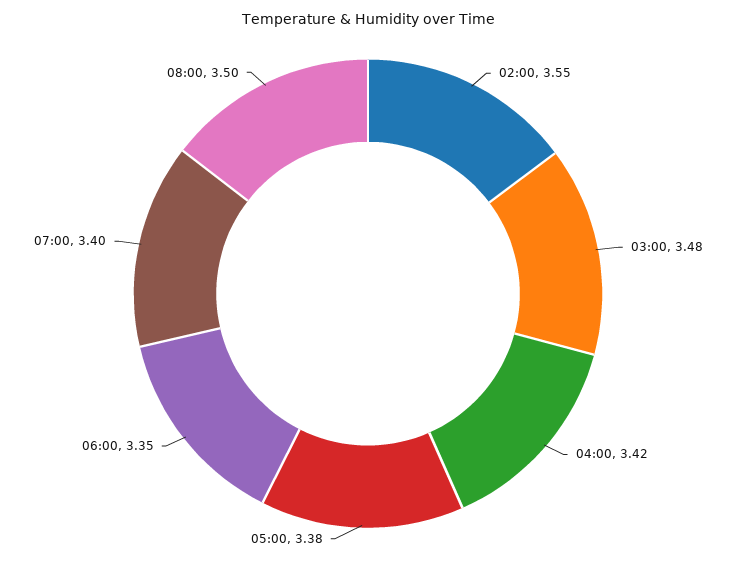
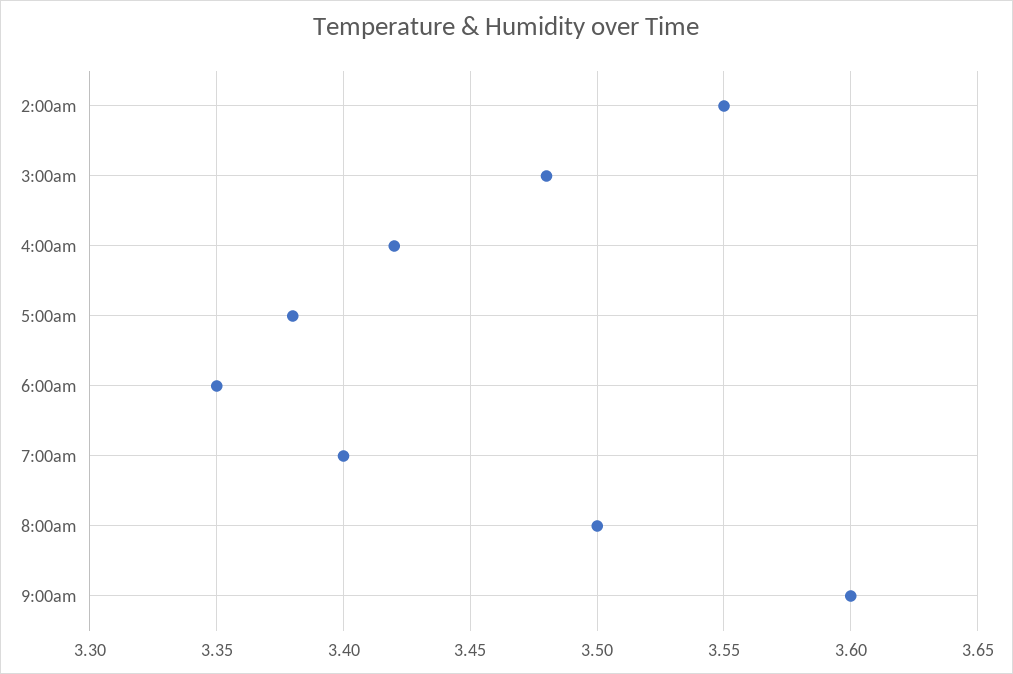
9:00am: none -> 3.6

